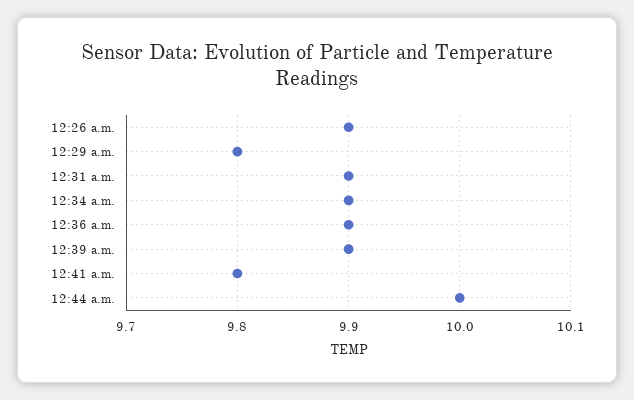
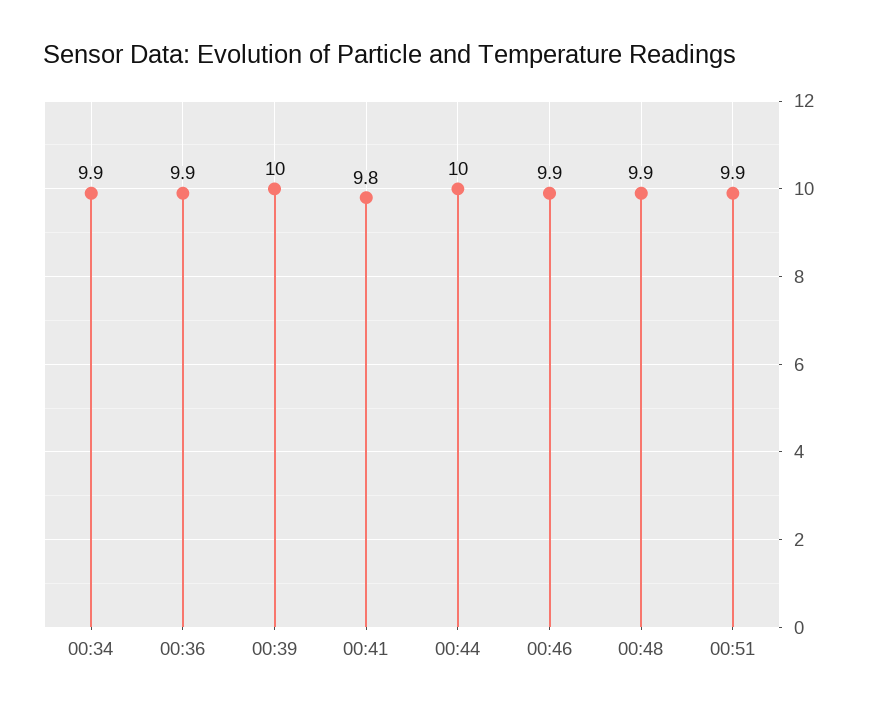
12:26 a.m.: 9.9 -> none
12:29 a.m.: 9.8 -> none
12:31 a.m.: 9.9 -> none
12:39 a.m.: 9.9 -> 10
00:46: none -> 9.9
00:48: none -> 9.9
00:51: none -> 9.9

